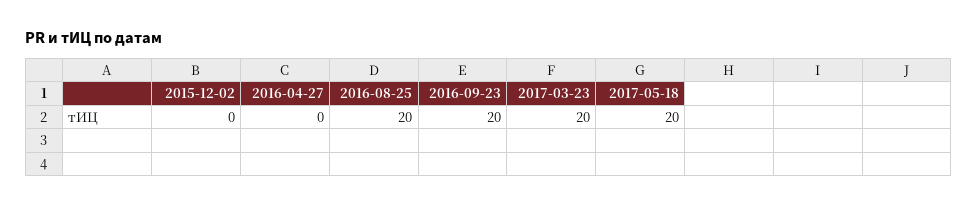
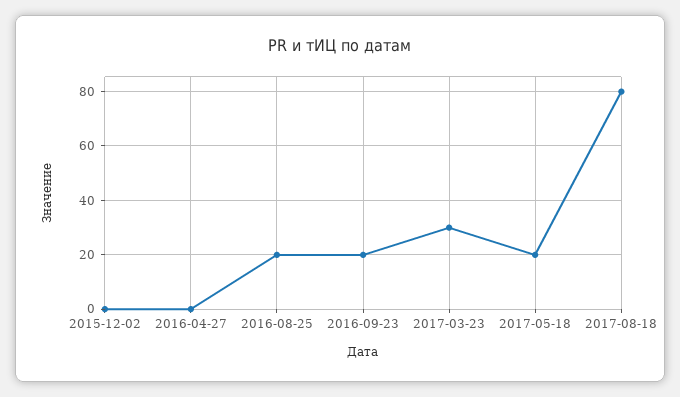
2017-03-23: 20 -> 30
2017-08-18: none -> 80

